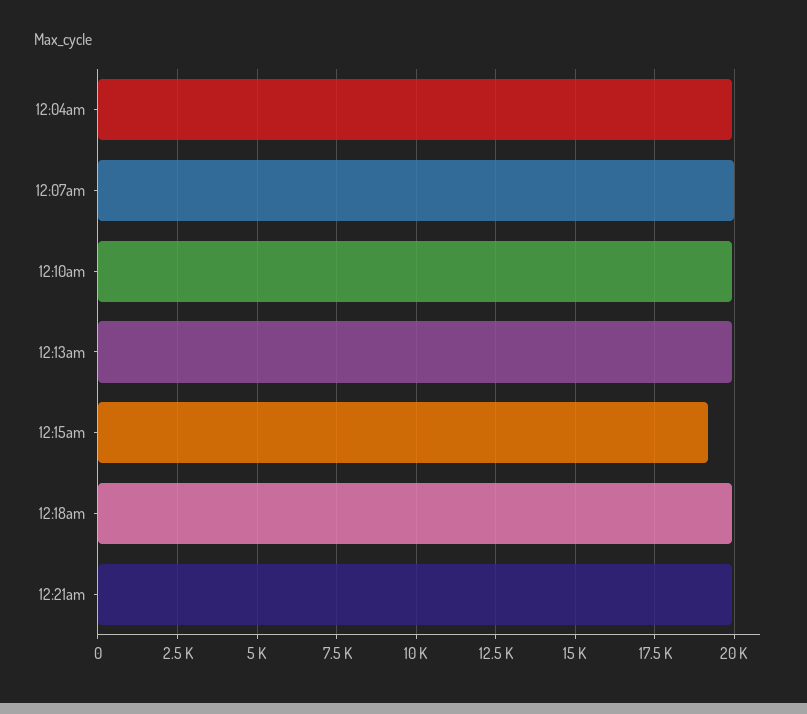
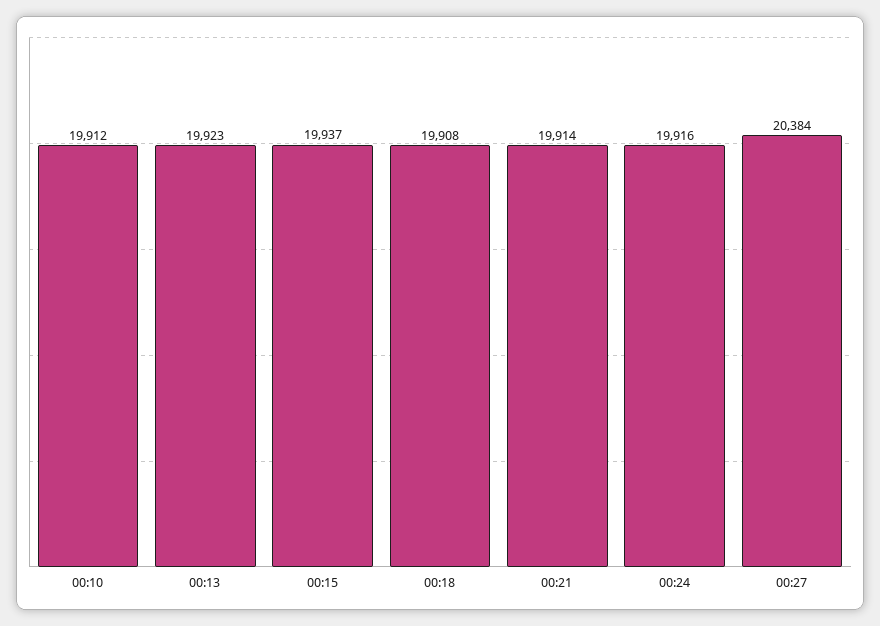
12:04am: 20000 -> none
12:07am: 20000 -> none
12:15am: 19250 -> 19937
00:24: none -> 19916
00:27: none -> 20384

